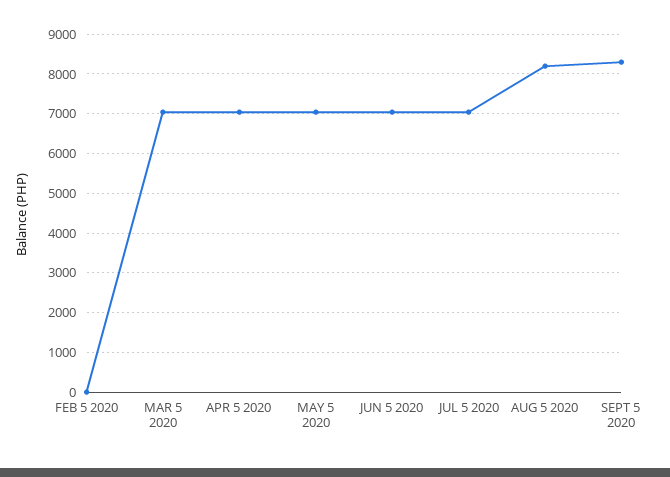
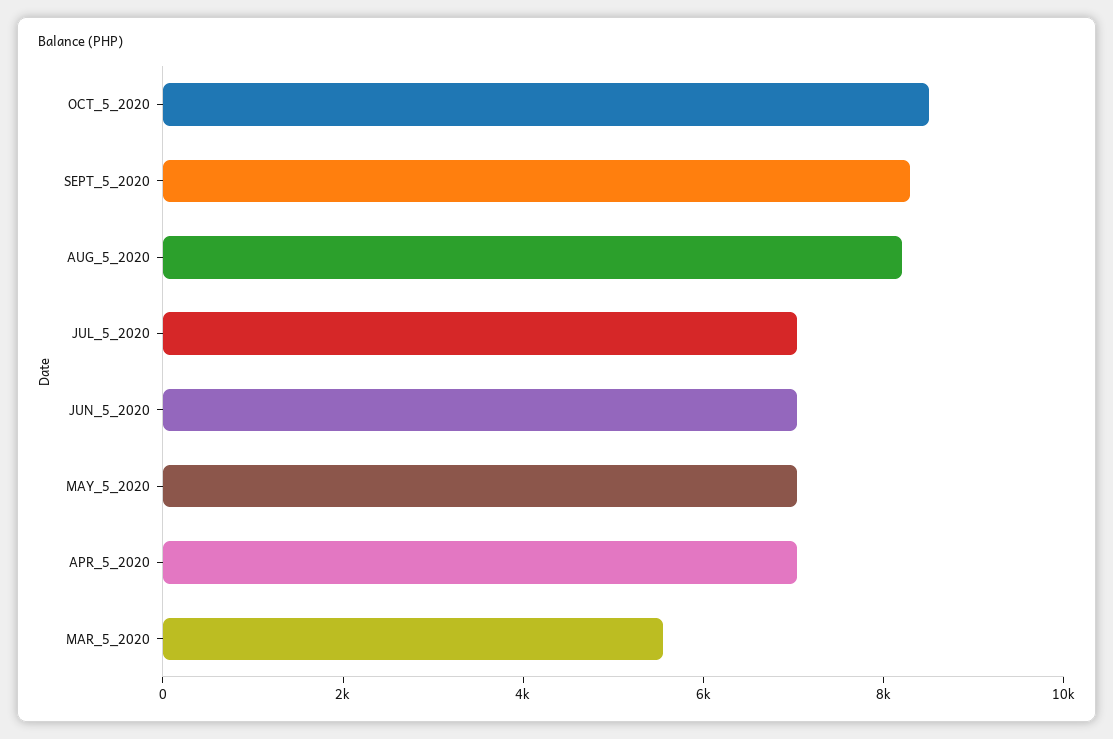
FEB 5 2020: 0 -> none
MAR 5 2020: 7000 -> 5500
OCT_5_2020: none -> 8500

